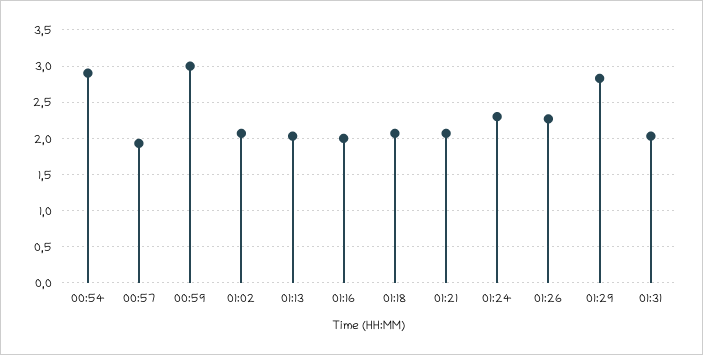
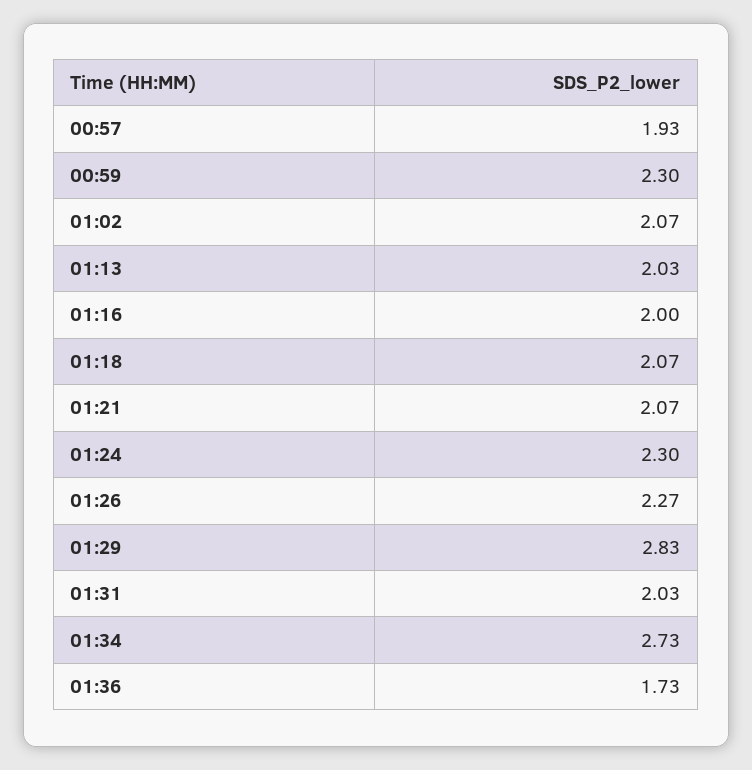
00:54: 2.9 -> none
00:59: 3 -> 2.3
01:34: none -> 2.73
01:36: none -> 1.73

